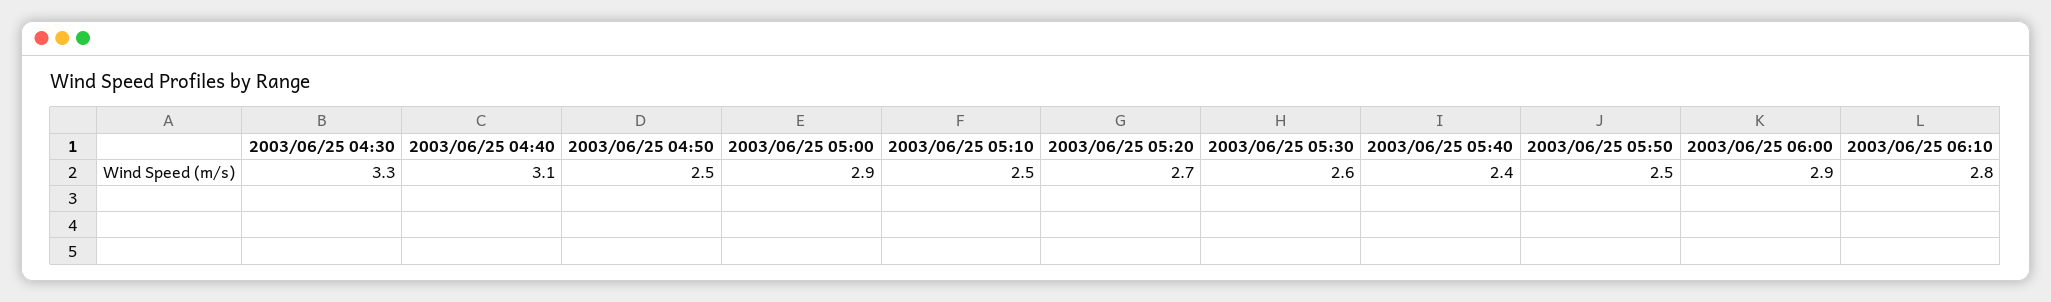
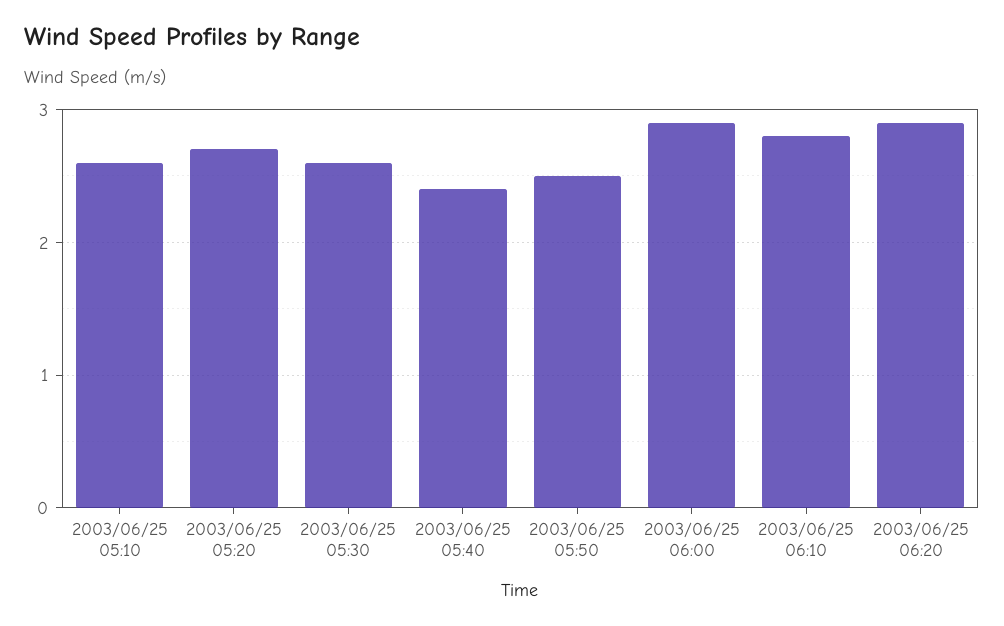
2003/06/25 04:30: 3.3 -> none
2003/06/25 04:40: 3.1 -> none
2003/06/25 04:50: 2.5 -> none
2003/06/25 05:00: 2.9 -> none
2003/06/25 05:10: 2.5 -> 2.6
2003/06/25 06:20: none -> 2.9

